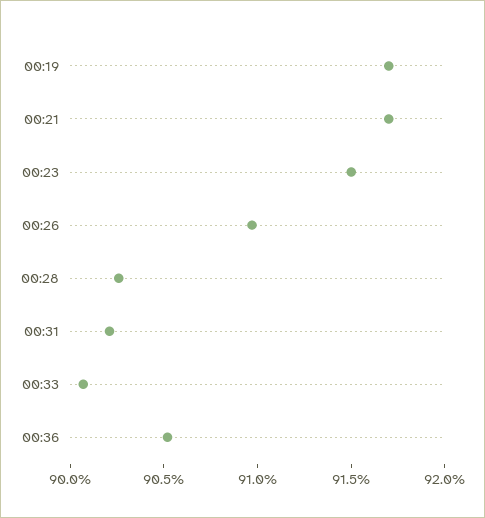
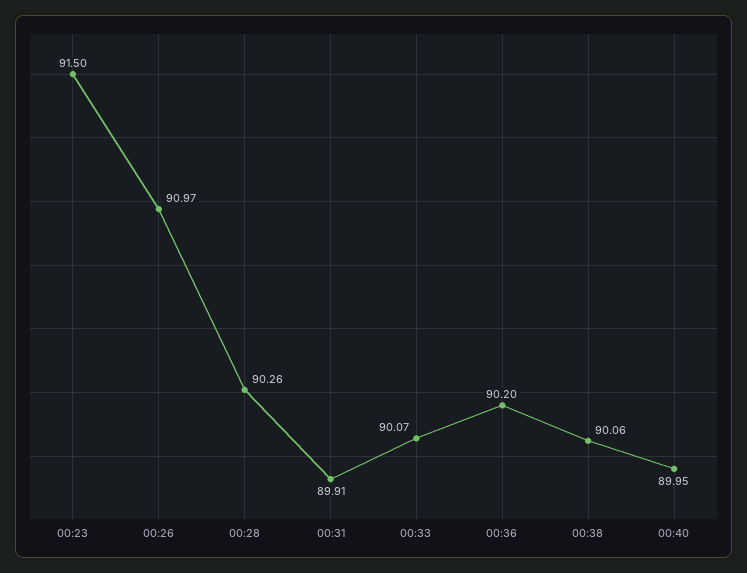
00:19: 91.7 -> none
00:21: 91.7 -> none
00:31: 90.2 -> 89.91
00:36: 90.5 -> 90.2
00:38: none -> 90.06
00:40: none -> 89.95

